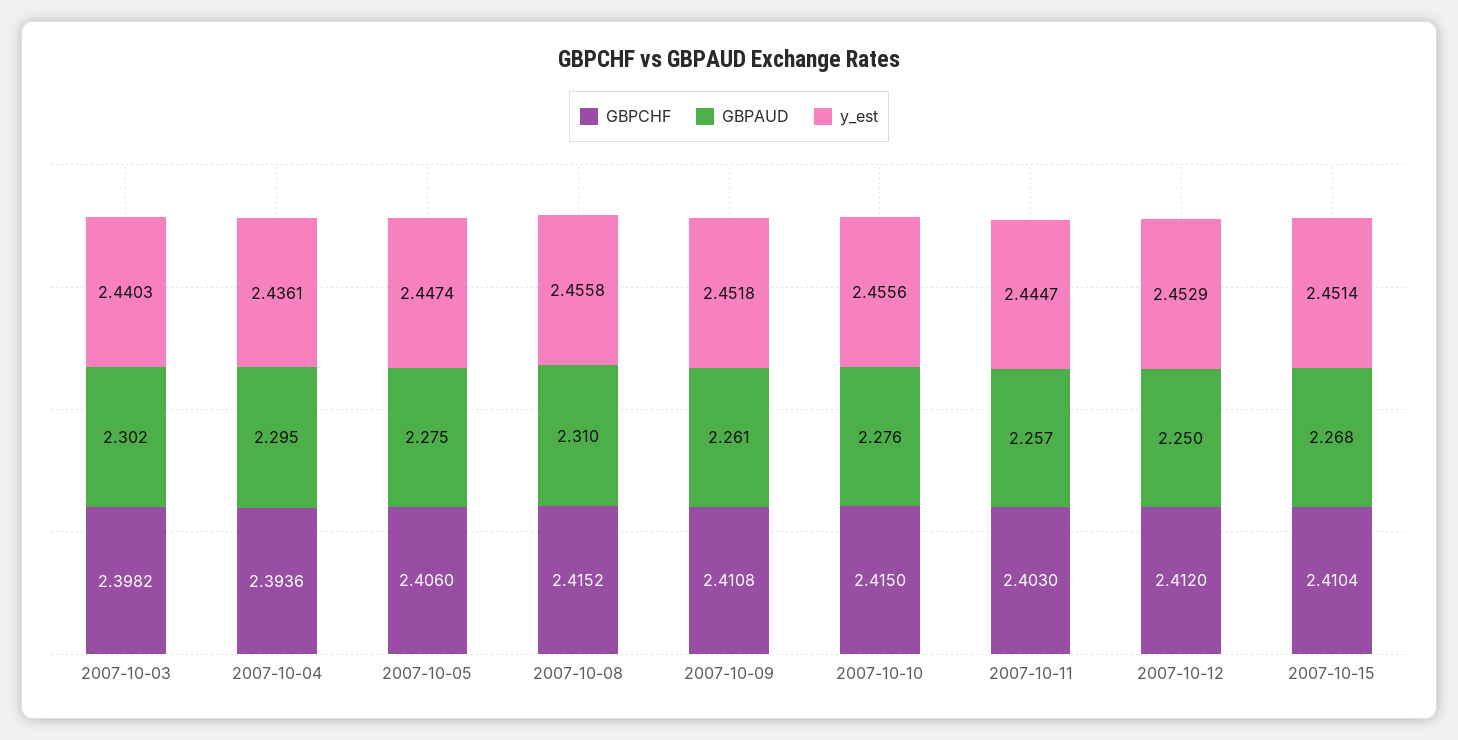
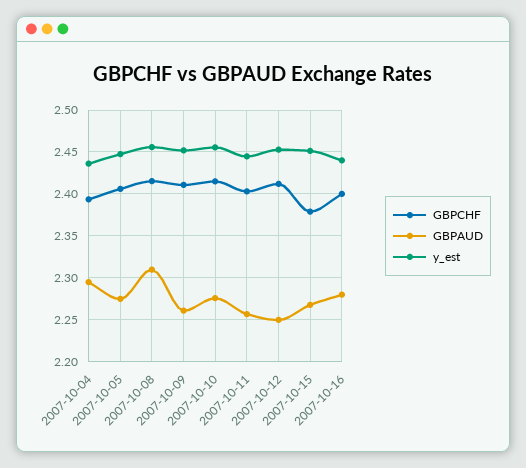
GBPCHF, 2007-10-03: 2.3982 -> none
GBPAUD, 2007-10-03: 2.302 -> none
y_est, 2007-10-03: 2.4403 -> none
GBPCHF, 2007-10-15: 2.4104 -> 2.38
GBPCHF, 2007-10-16: none -> 2.4
GBPAUD, 2007-10-16: none -> 2.28
y_est, 2007-10-16: none -> 2.44

